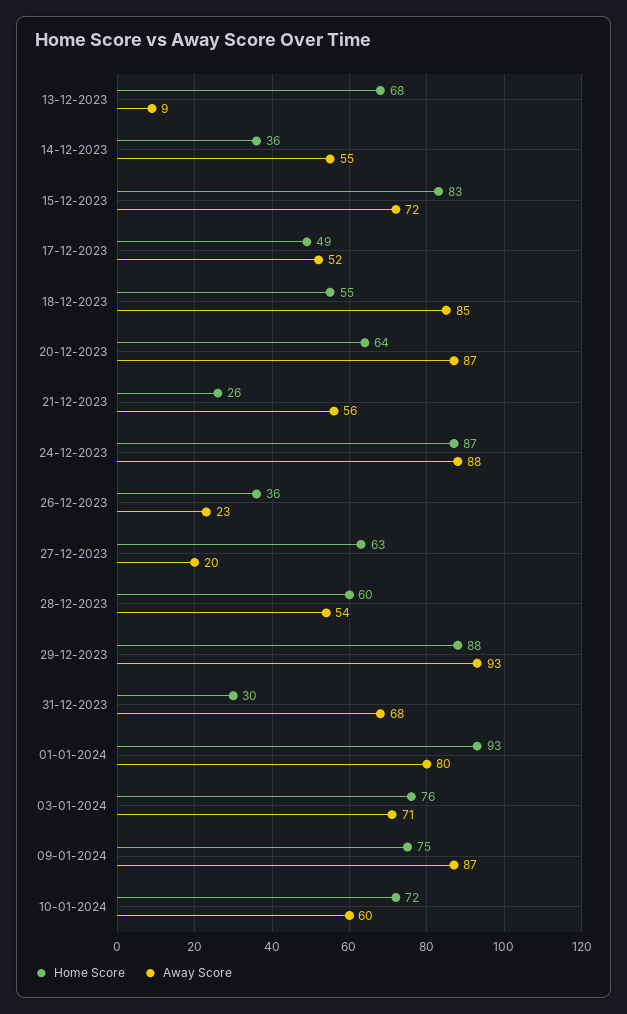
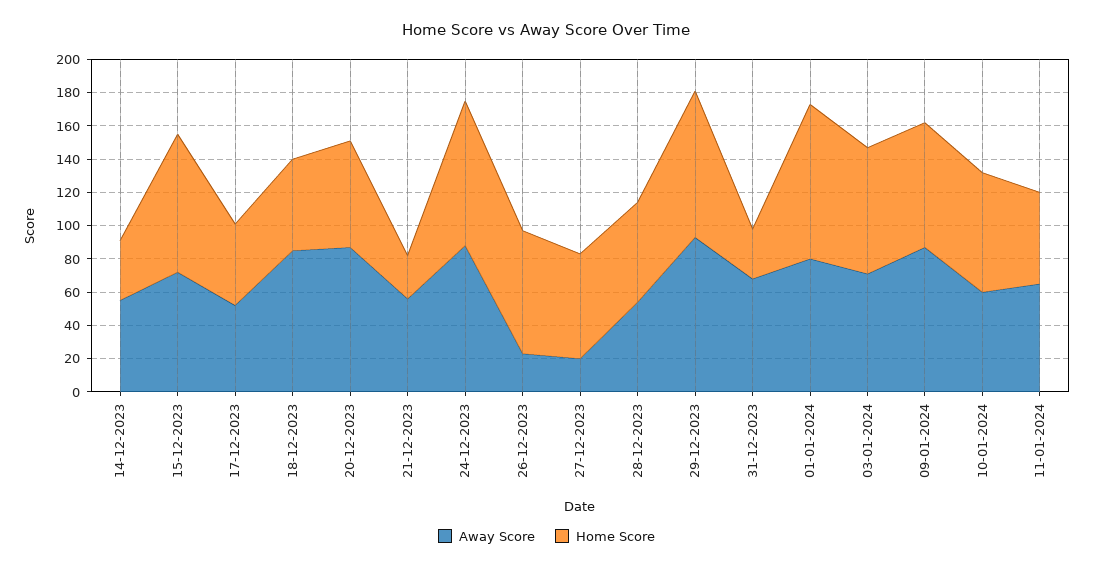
Home Score, 13-12-2023: 68 -> none
Away Score, 13-12-2023: 9 -> none
Home Score, 26-12-2023: 36 -> 75
Away Score, 11-01-2024: none -> 65
Home Score, 11-01-2024: none -> 55

